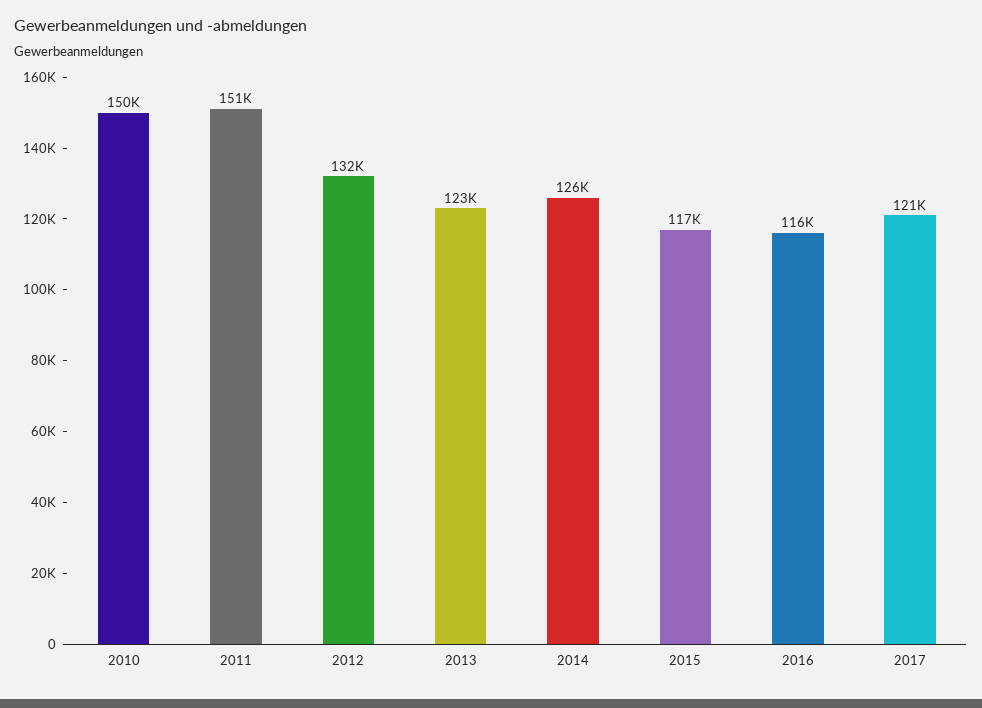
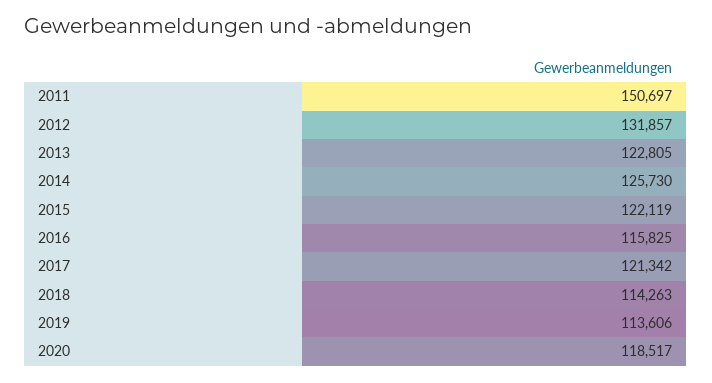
2010: 150000 -> none
2015: 117000 -> 122119
2018: none -> 114263
2019: none -> 113606
2020: none -> 118517

